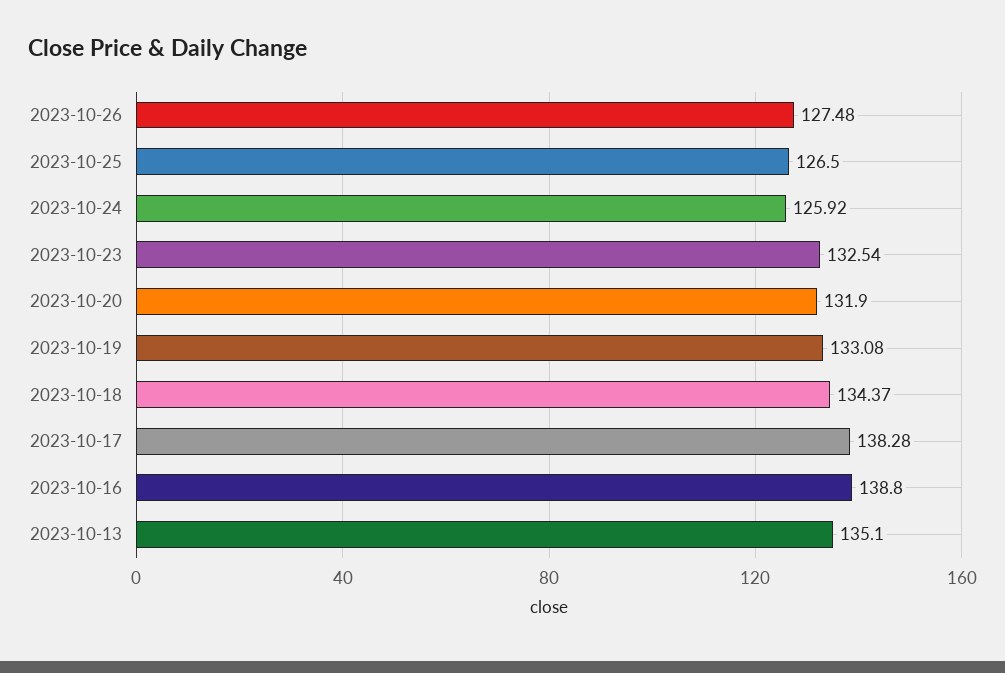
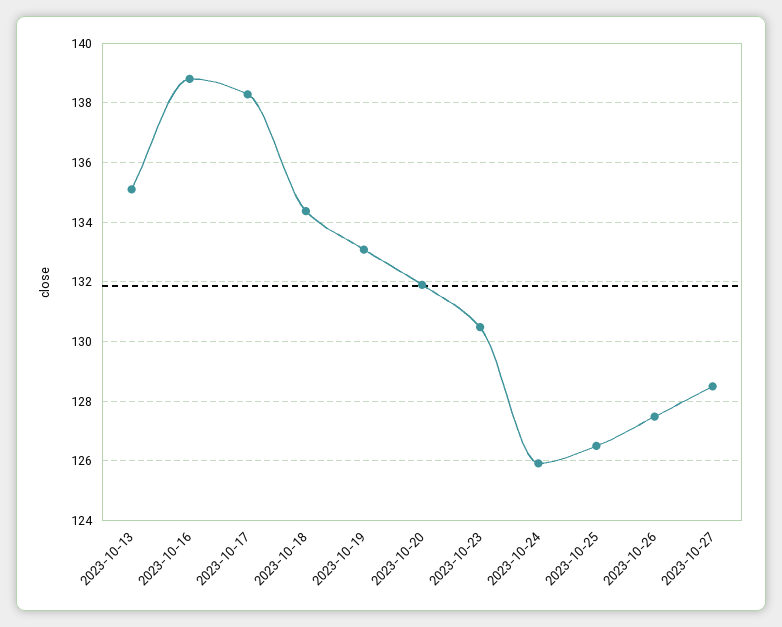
2023-10-23: 132.54 -> 130.5
2023-10-27: none -> 128.5

